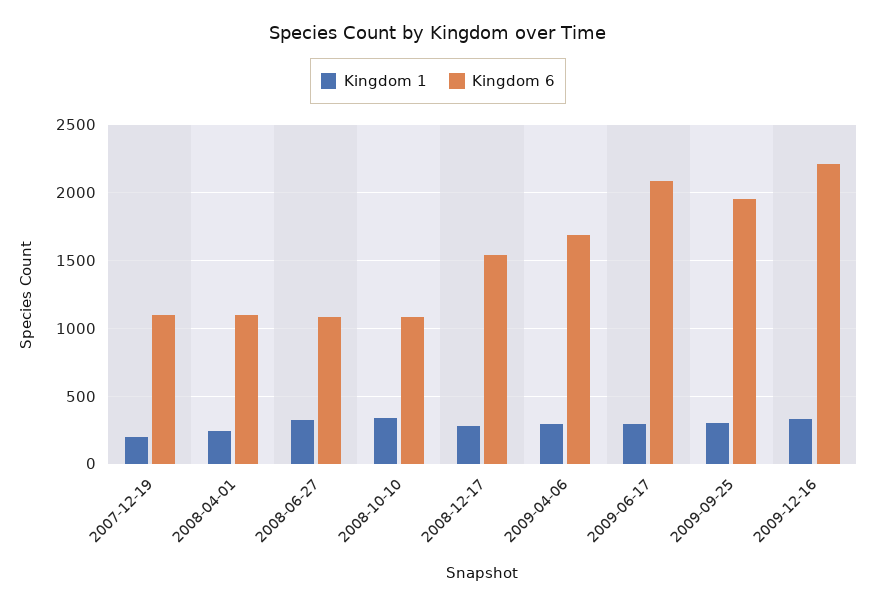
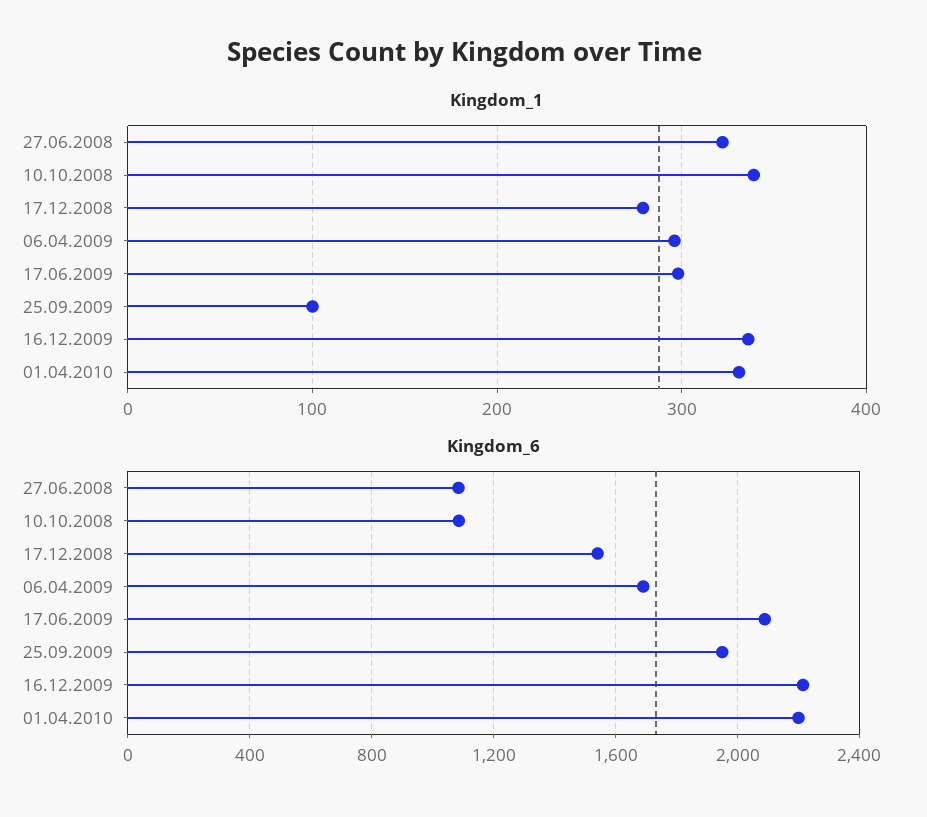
Kingdom 1, 2007-12-19: 200 -> none
Kingdom 6, 2007-12-19: 1100 -> none
Kingdom 1, 2008-04-01: 250 -> none
Kingdom 6, 2008-04-01: 1100 -> none
Kingdom 1, 2009-09-25: 300 -> 100
Kingdom 1, 01.04.2010: none -> 330
Kingdom 6, 01.04.2010: none -> 2200

